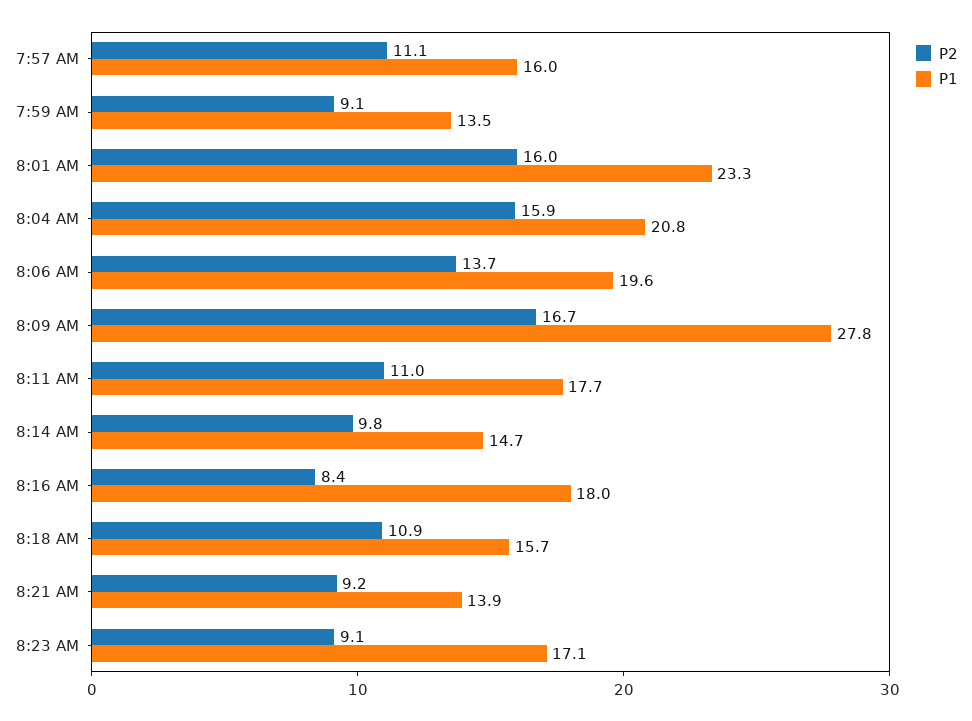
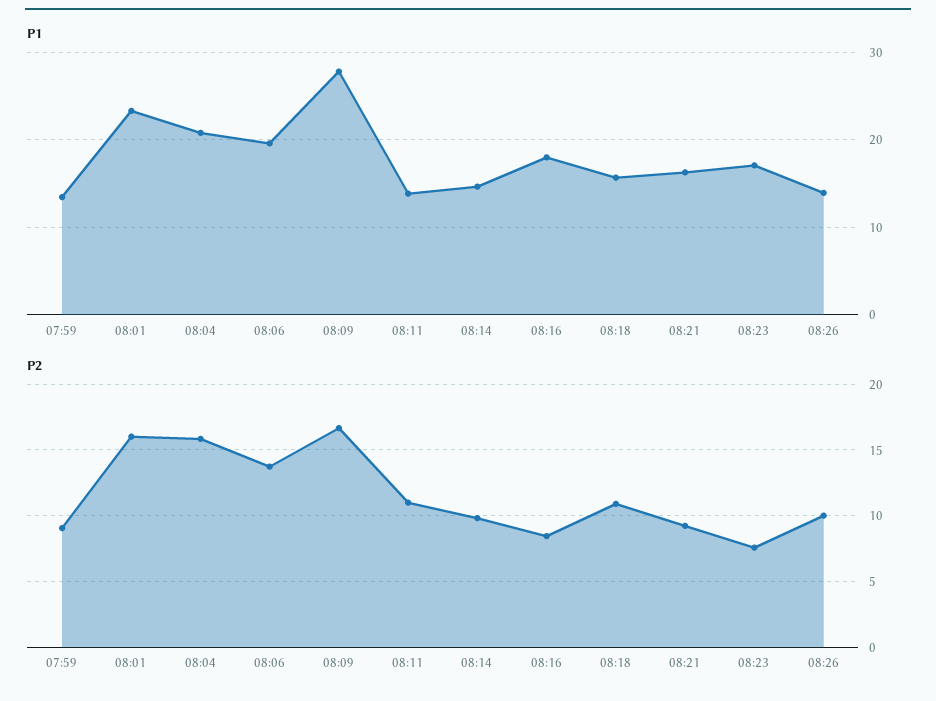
P2, 7:57 AM: 11.1 -> none
P1, 7:57 AM: 16 -> none
P1, 8:11 AM: 17.7 -> 14
P1, 8:21 AM: 13.9 -> 16
P2, 8:23 AM: 9.1 -> 7.5
P1, 08:26: none -> 14
P2, 08:26: none -> 10

